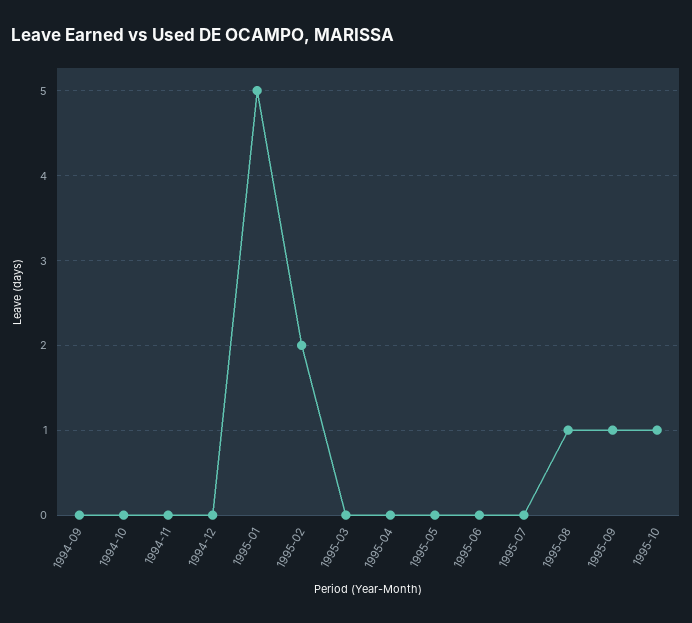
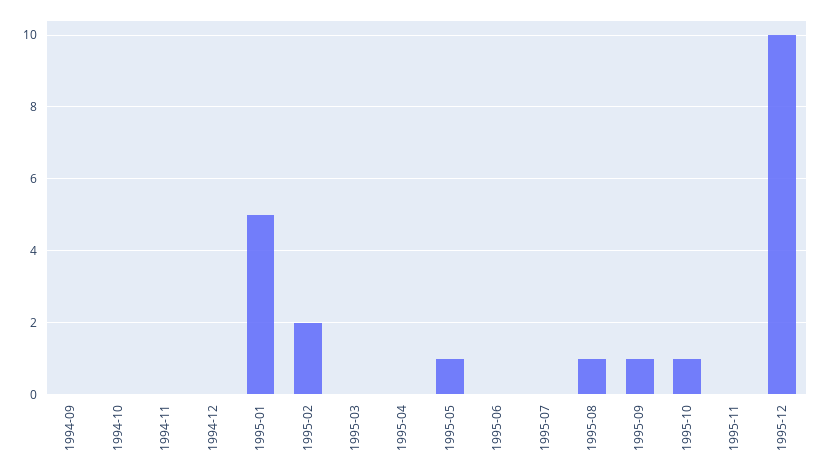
1995-05: 0 -> 1
1995-11: none -> 0
1995-12: none -> 10

